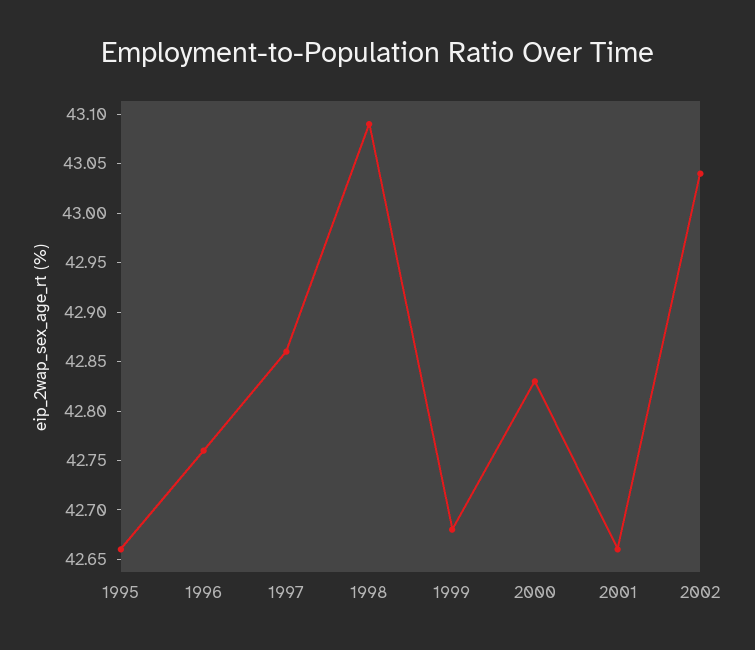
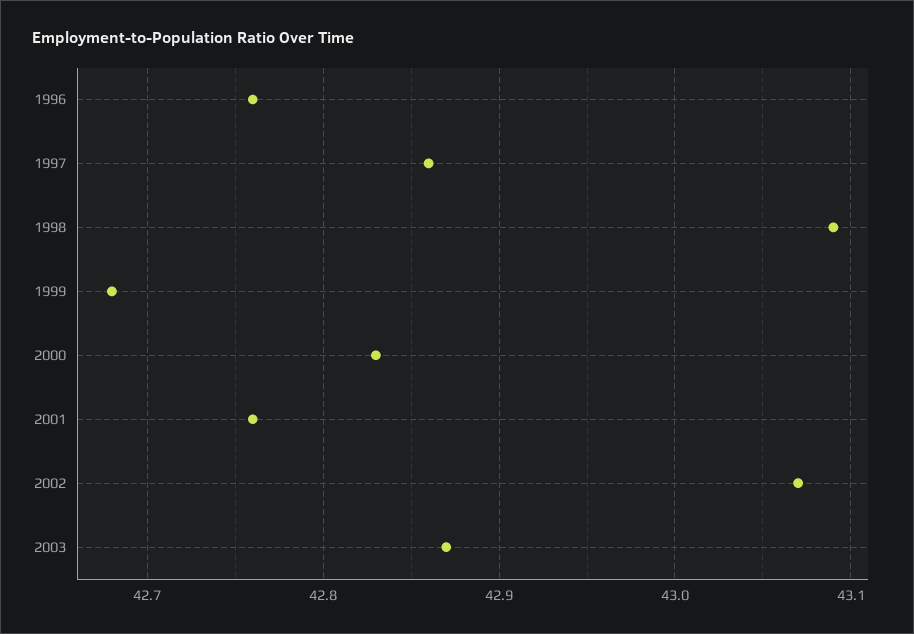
1995: 42.66 -> none
2001: 42.66 -> 42.76
2002: 43.04 -> 43.07
2003: none -> 42.87

